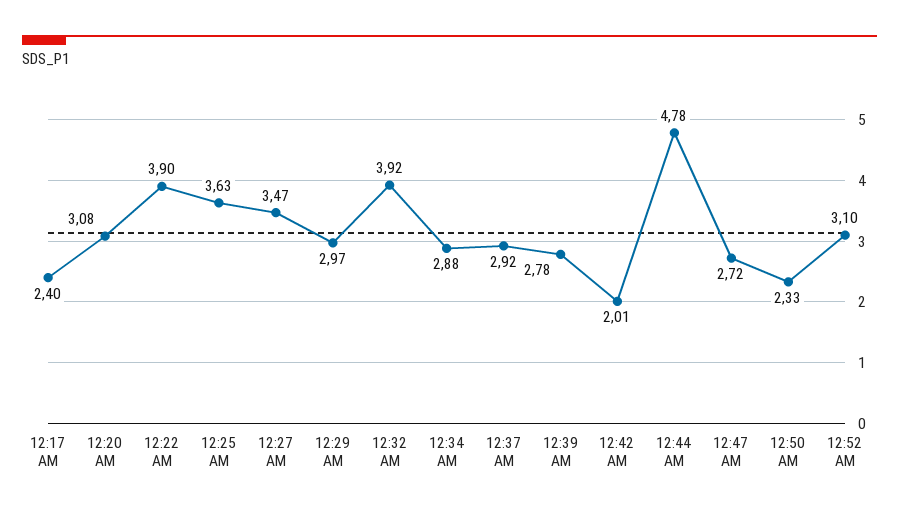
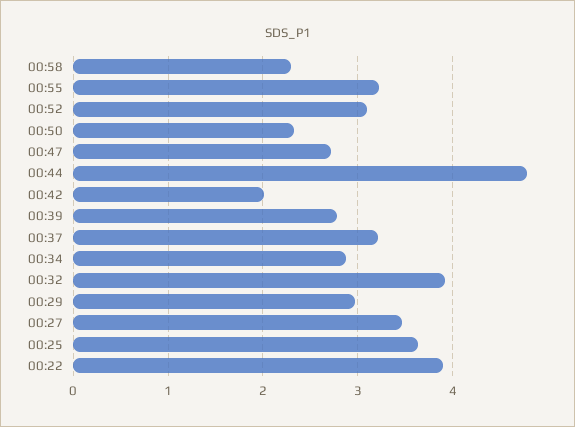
12:17 AM: 2.4 -> none
12:20 AM: 3.08 -> none
12:37 AM: 2.92 -> 3.2
00:58: none -> 2.3
00:55: none -> 3.2

